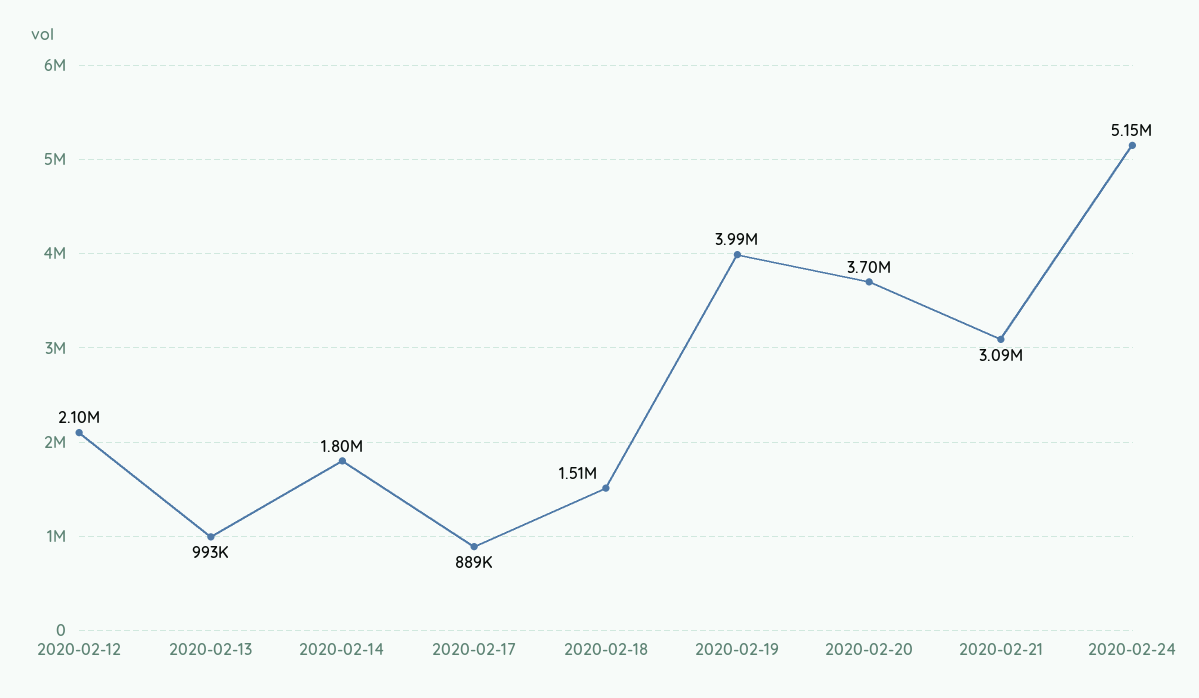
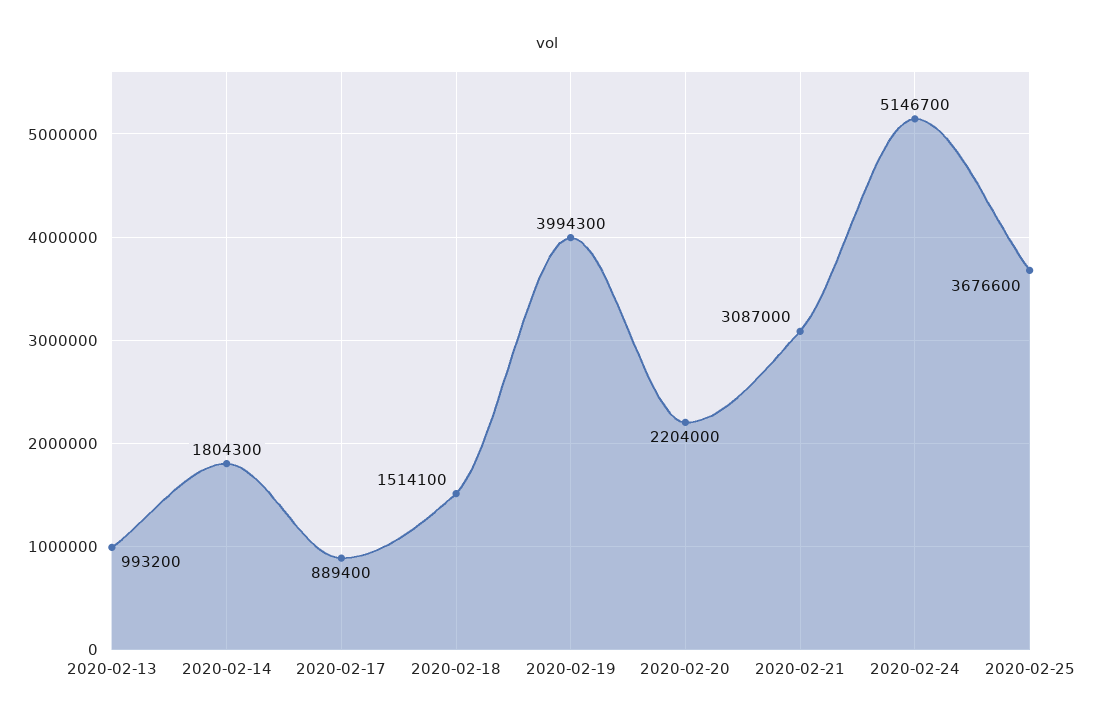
2020-02-12: 2100000 -> none
2020-02-20: 3700000 -> 2204000
2020-02-25: none -> 3676600

